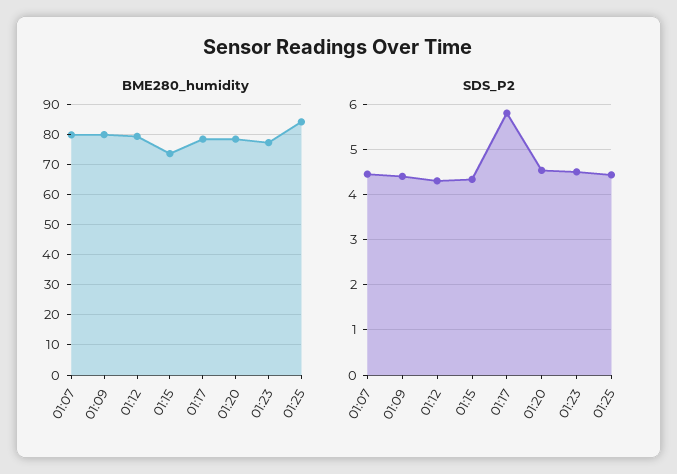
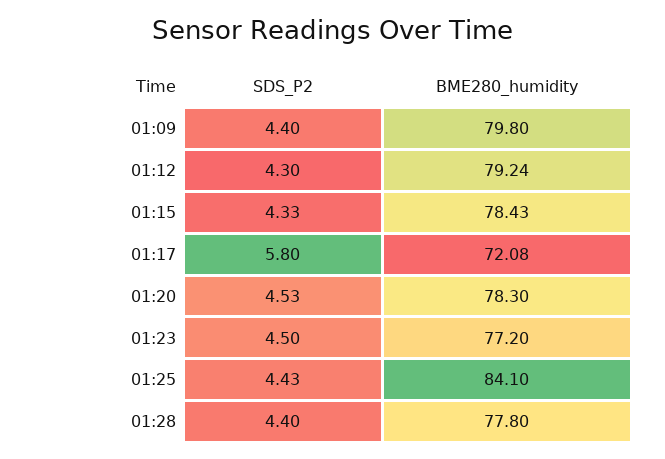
BME280_humidity, 01:07: 80 -> none
BME280_humidity, 01:15: 74 -> 78.43
BME280_humidity, 01:17: 78 -> 72.08
SDS_P2, 01:07: 4.4 -> none
SDS_P2, 01:28: none -> 4.4
BME280_humidity, 01:28: none -> 77.8

